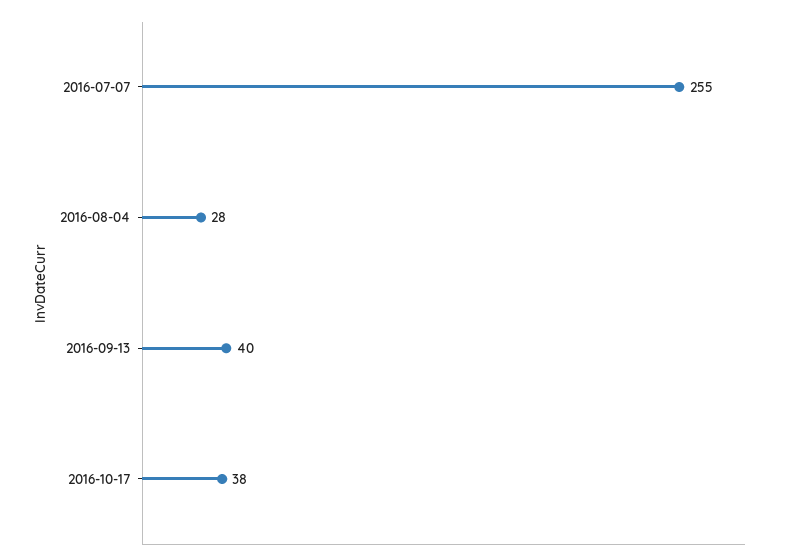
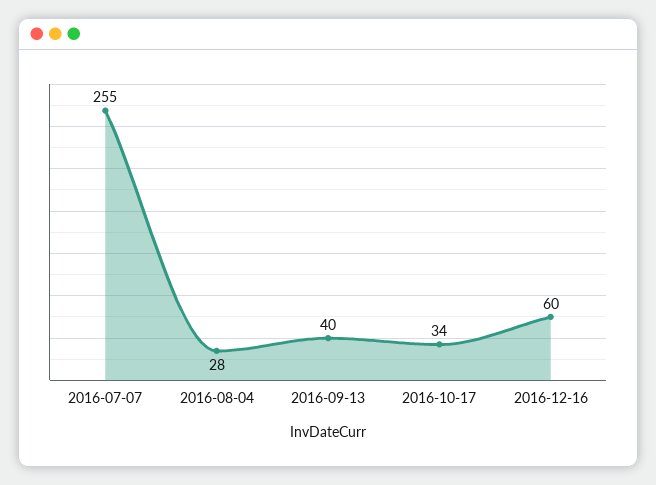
2016-10-17: 38 -> 34
2016-12-16: none -> 60

